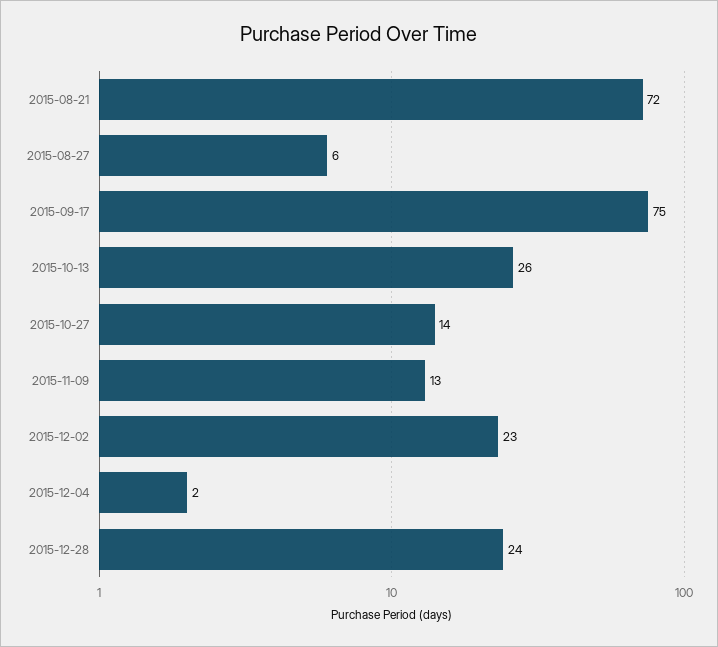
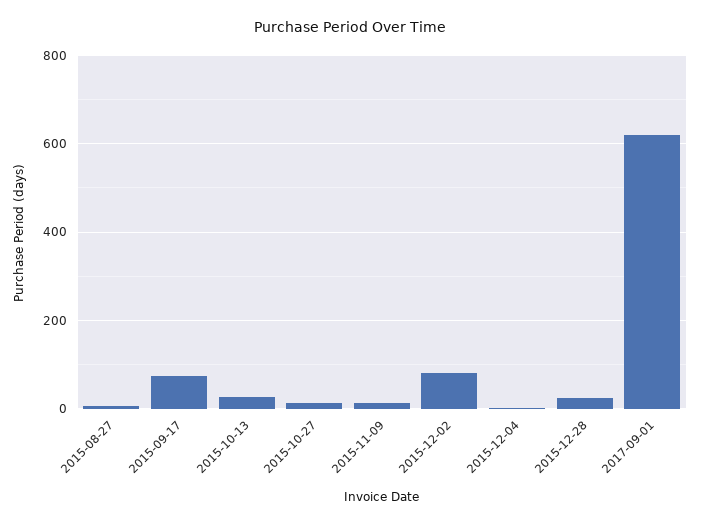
2015-08-21: 72 -> none
2015-12-02: 23 -> 80
2017-09-01: none -> 620

